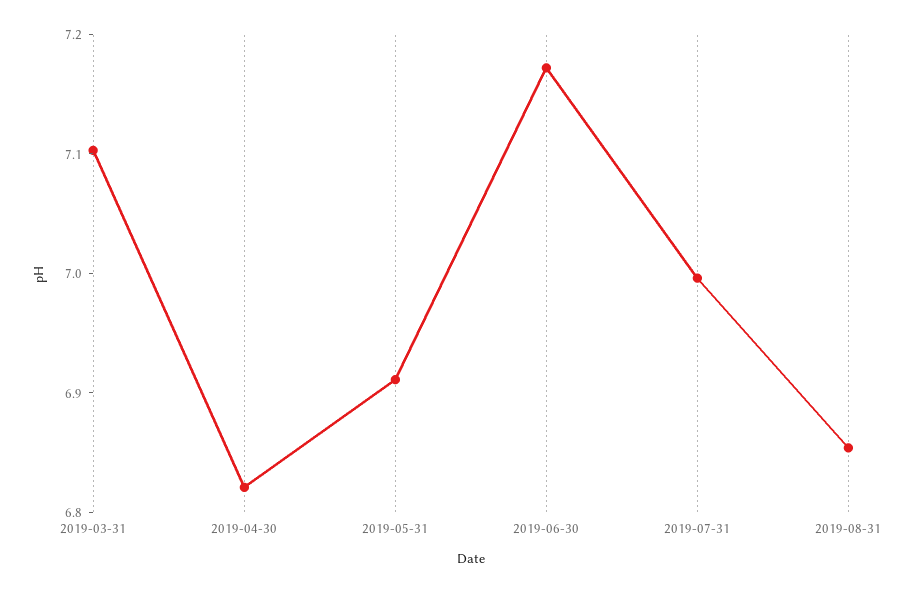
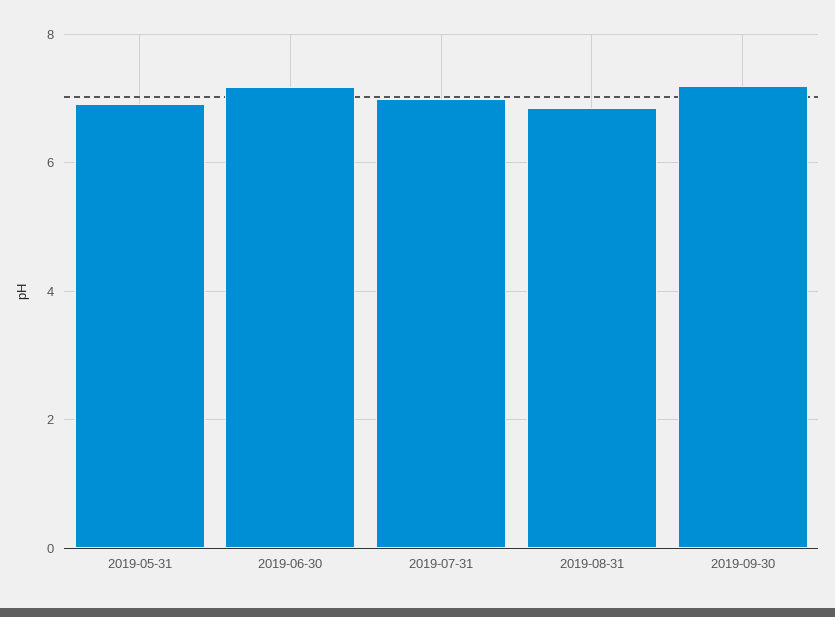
2019-03-31: 7.1 -> none
2019-04-30: 6.82 -> none
2019-09-30: none -> 7.2

